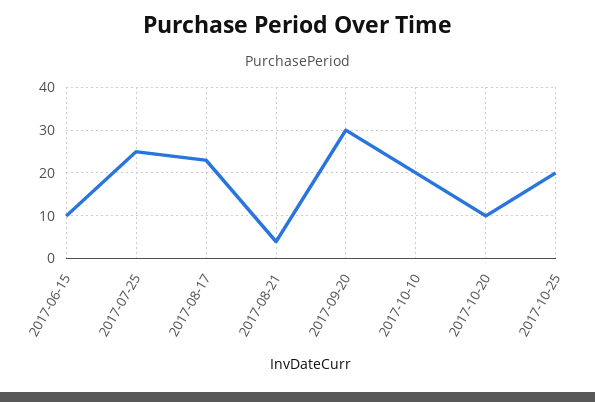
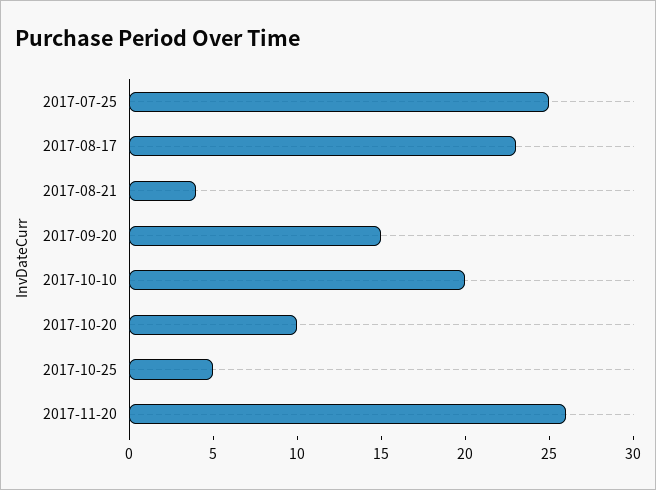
2017-06-15: 10 -> none
2017-09-20: 30 -> 15
2017-10-25: 20 -> 5
2017-11-20: none -> 26

